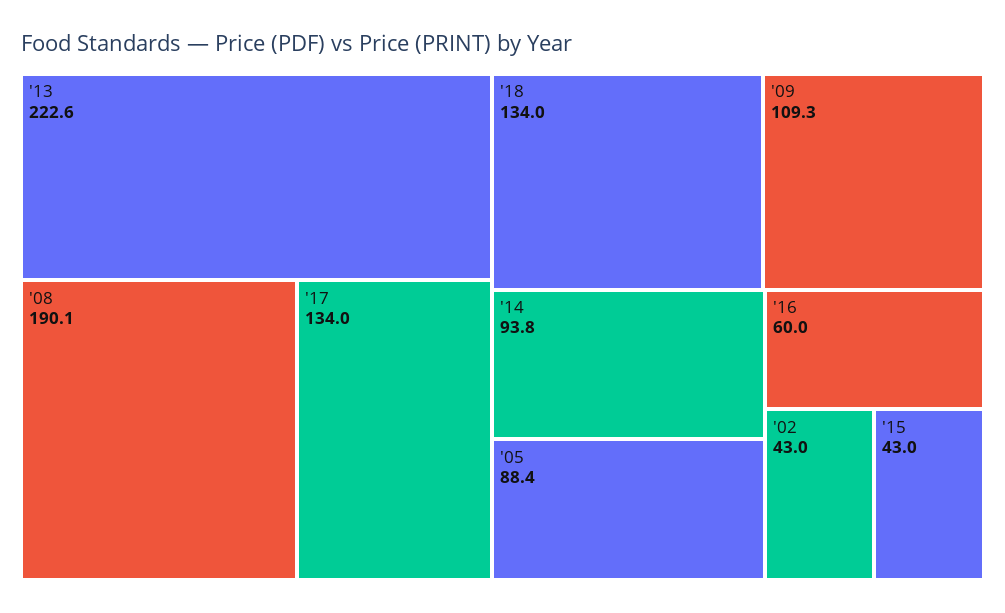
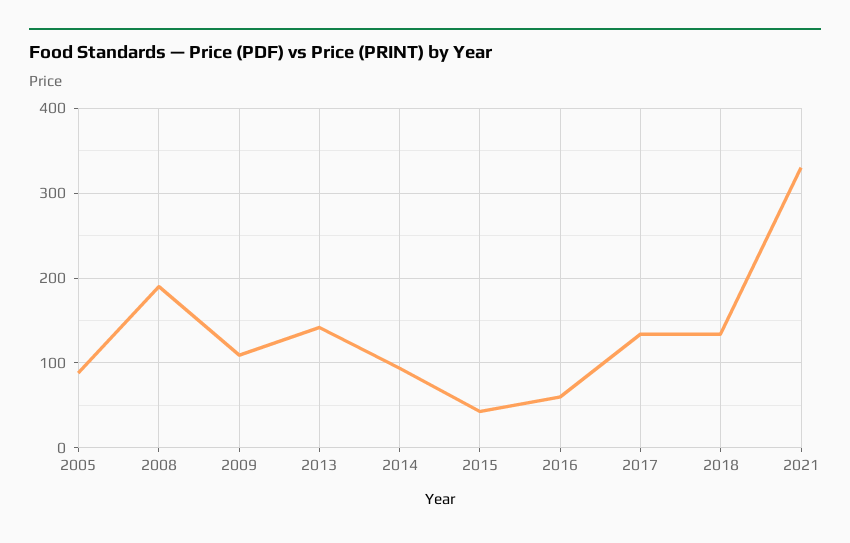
'13: 222.6 -> 140
'02: 43 -> none
2021: none -> 330

